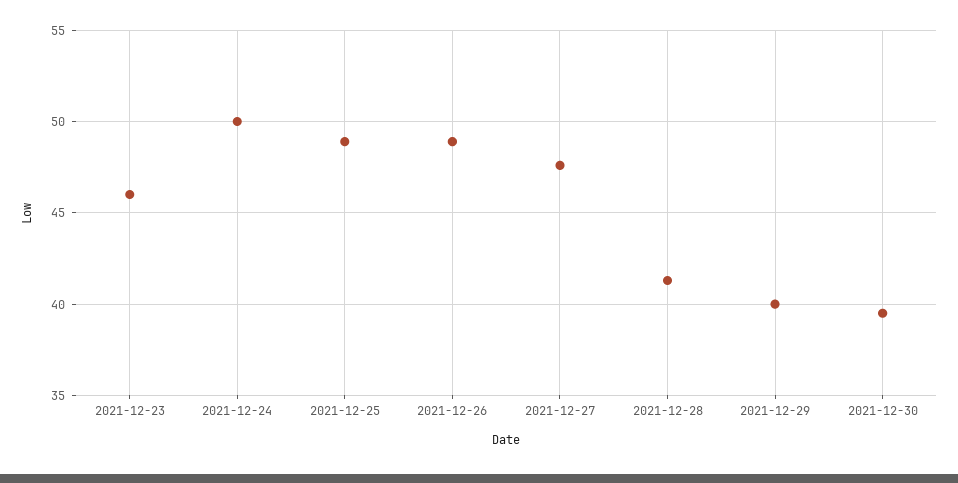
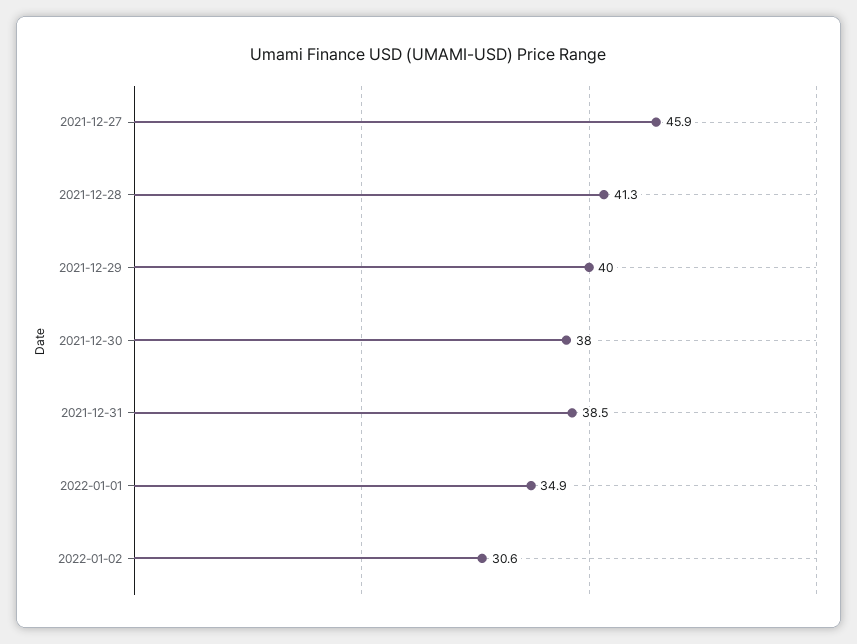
2021-12-23: 46 -> none
2021-12-24: 50 -> none
2021-12-25: 49 -> none
2021-12-26: 49 -> none
2021-12-27: 47.5 -> 45.9
2021-12-30: 39.5 -> 38
2021-12-31: none -> 38.5
2022-01-01: none -> 34.9
2022-01-02: none -> 30.6

